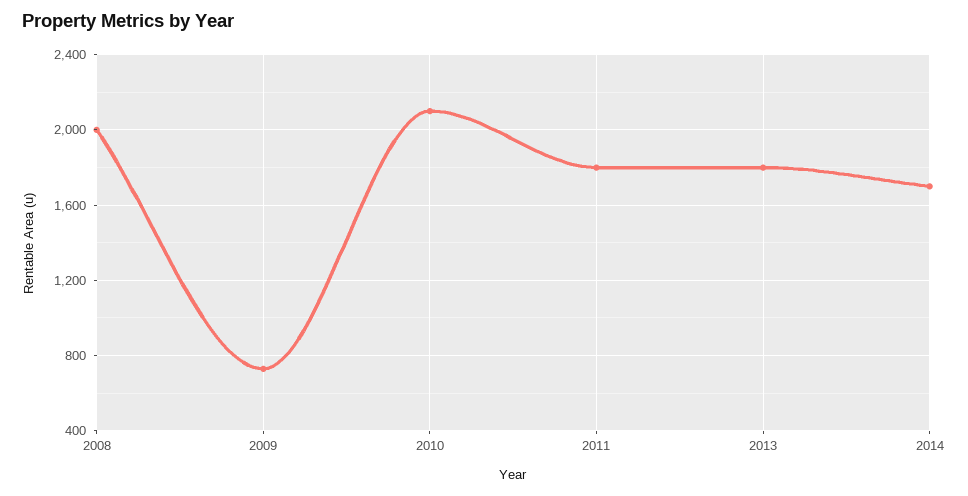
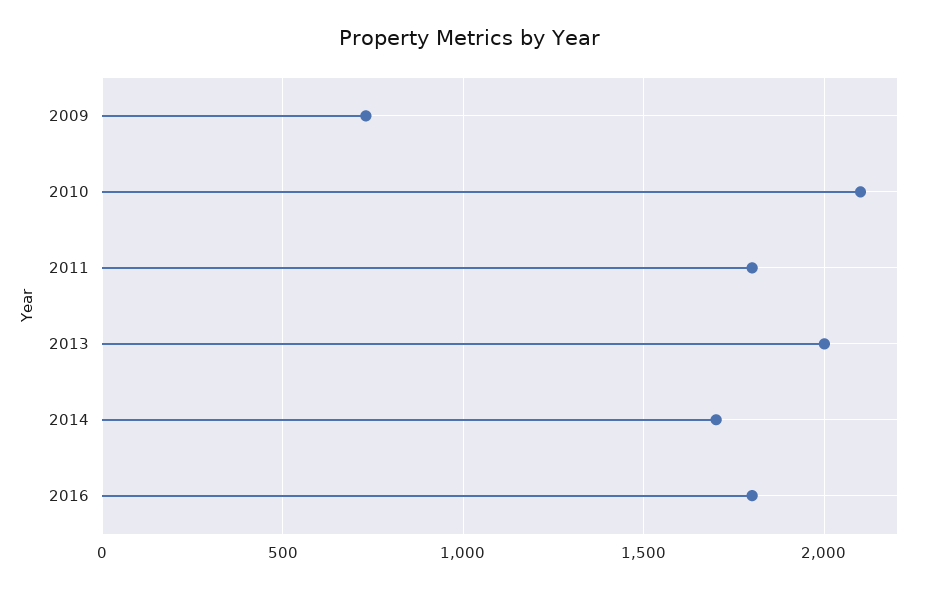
2008: 2000 -> none
2013: 1800 -> 2000
2016: none -> 1800

